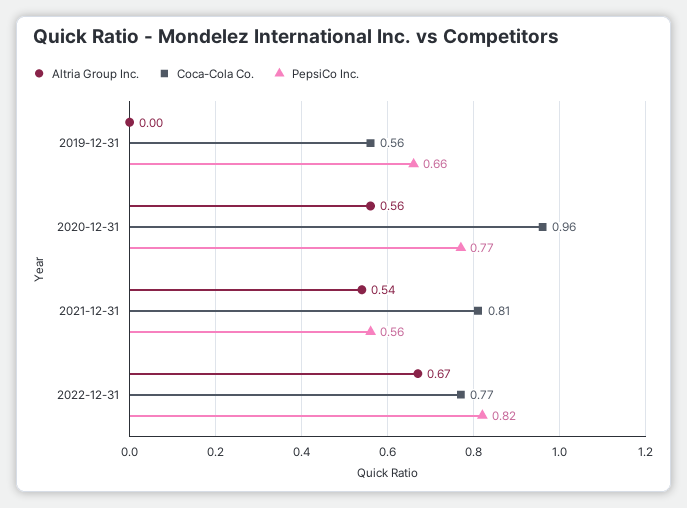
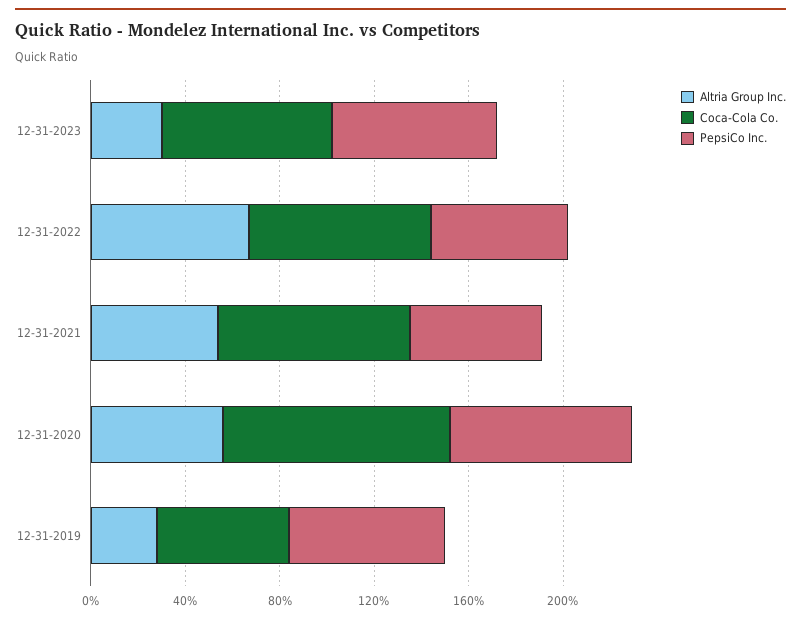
Altria Group Inc., 2019-12-31: 0 -> 0.3
PepsiCo Inc., 2022-12-31: 0.82 -> 0.6
Altria Group Inc., 12-31-2023: none -> 0.3
Coca-Cola Co., 12-31-2023: none -> 0.7
PepsiCo Inc., 12-31-2023: none -> 0.7

